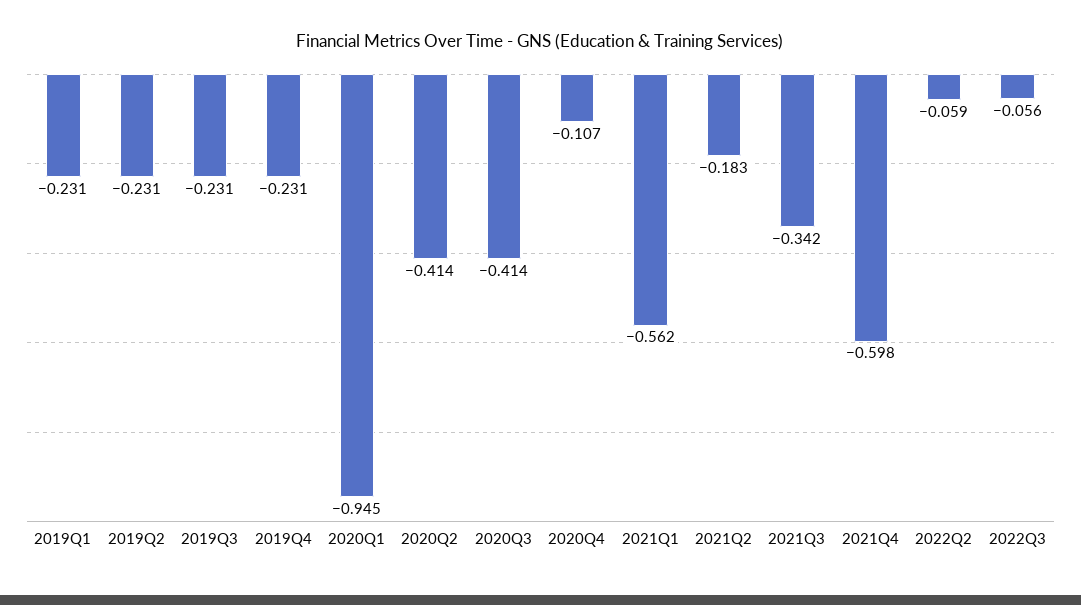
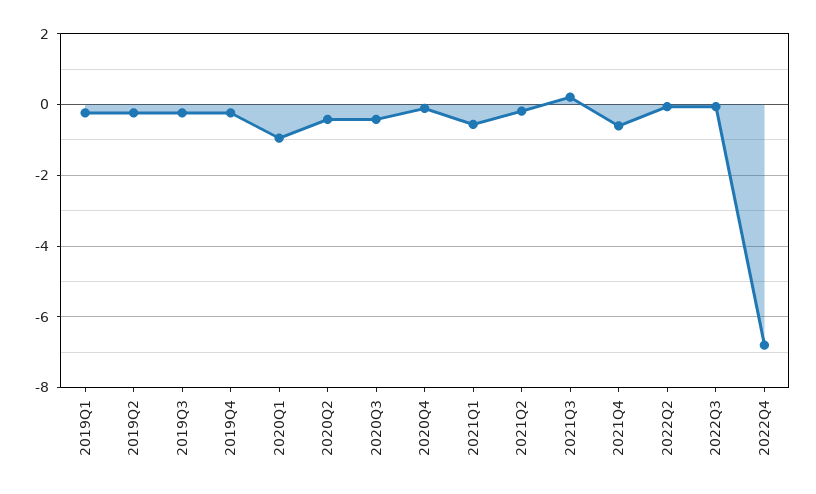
2021Q3: -0.342 -> 0.2
2022Q4: none -> -6.8

